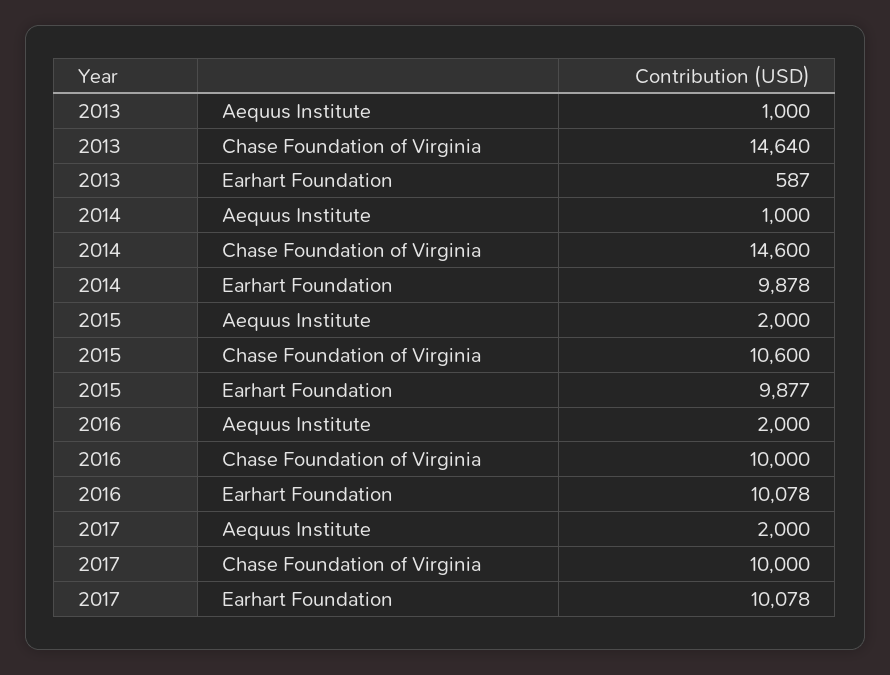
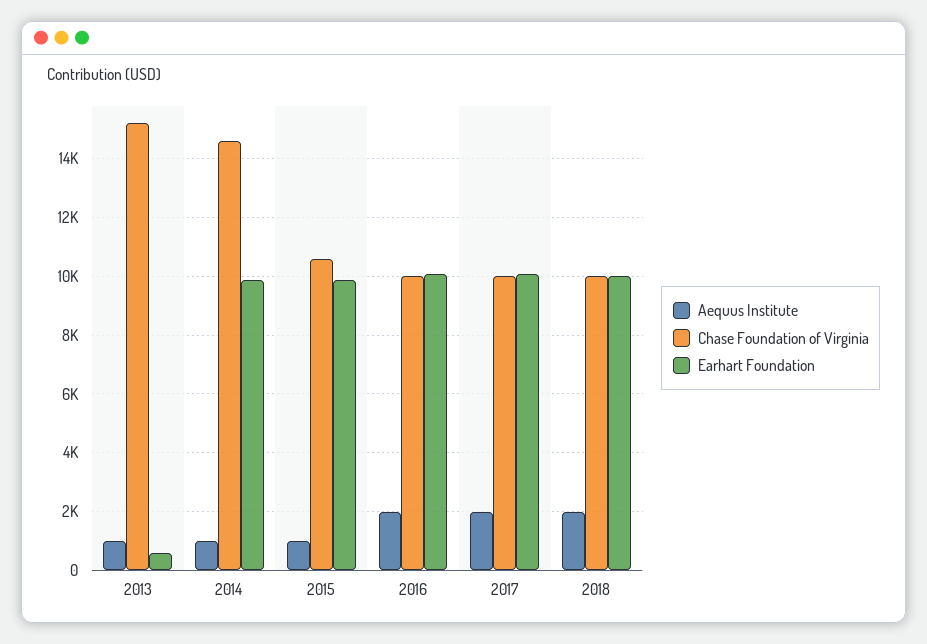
Chase Foundation of Virginia, 2013: 14640 -> 15250
Aequus Institute, 2015: 2000 -> 1000
Aequus Institute, 2018: none -> 2000
Chase Foundation of Virginia, 2018: none -> 10000
Earhart Foundation, 2018: none -> 10000

